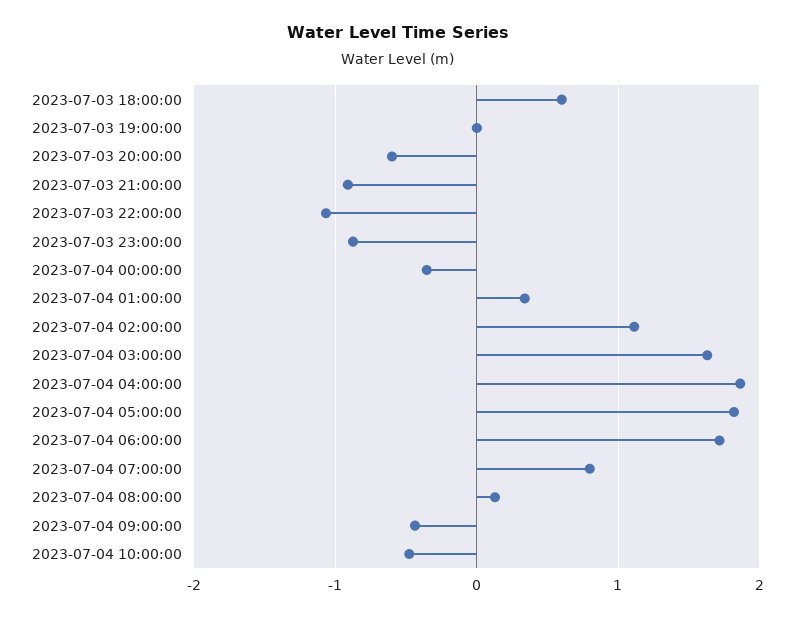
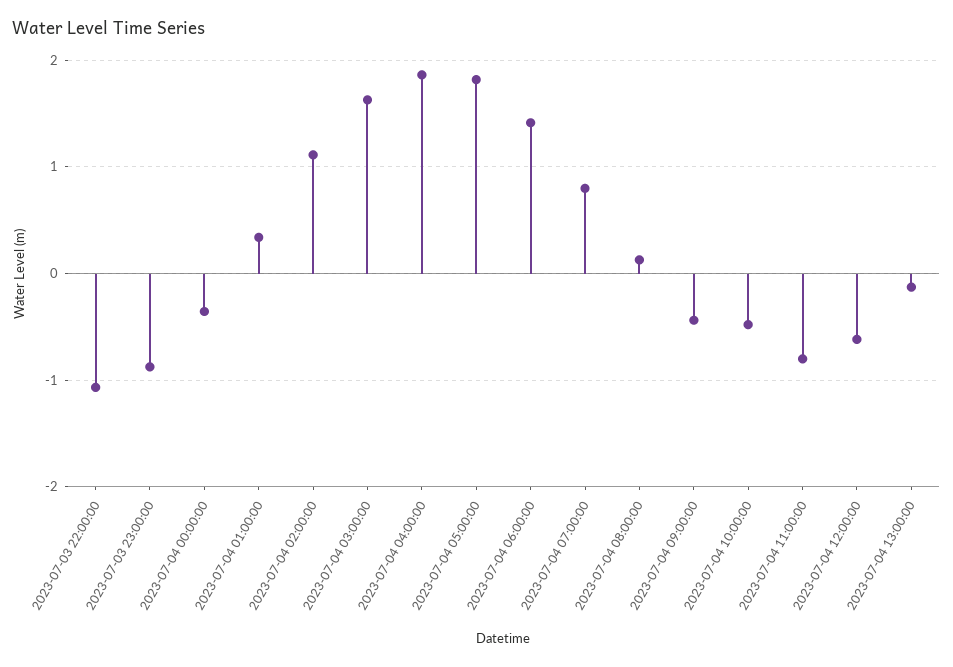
2023-07-03 18:00:00: 0.6 -> none
2023-07-03 19:00:00: 0 -> none
2023-07-03 20:00:00: -0.6 -> none
2023-07-03 21:00:00: -0.9 -> none
2023-07-04 06:00:00: 1.7 -> 1.4
2023-07-04 11:00:00: none -> -0.8
2023-07-04 12:00:00: none -> -0.6
2023-07-04 13:00:00: none -> -0.1

